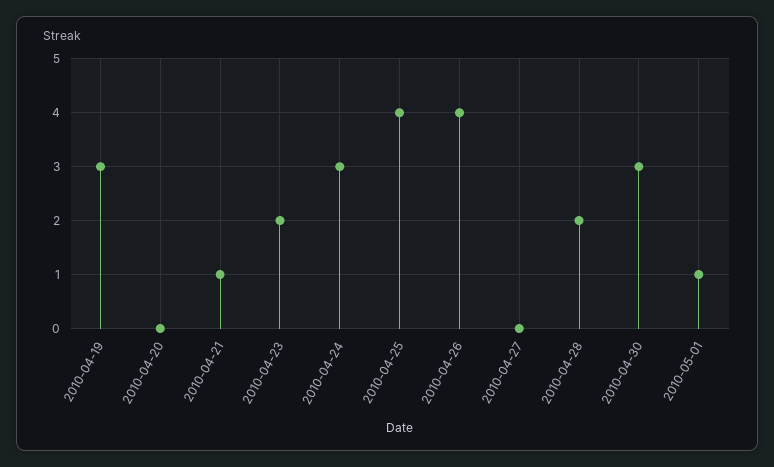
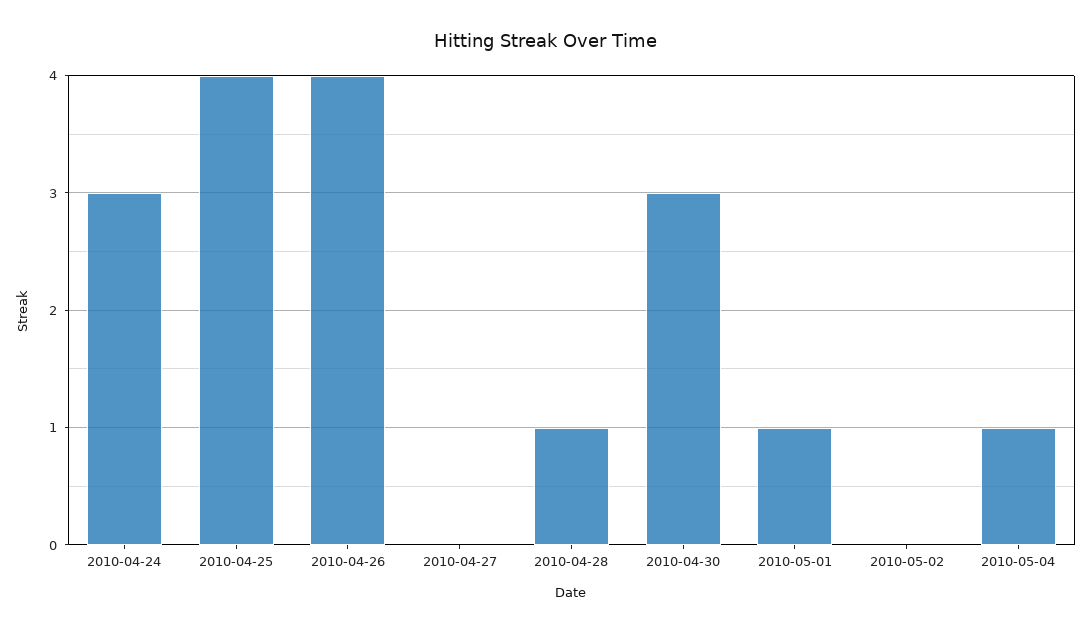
2010-04-19: 3 -> none
2010-04-20: 0 -> none
2010-04-21: 1 -> none
2010-04-23: 2 -> none
2010-04-28: 2 -> 1
2010-05-02: none -> 0
2010-05-04: none -> 1

